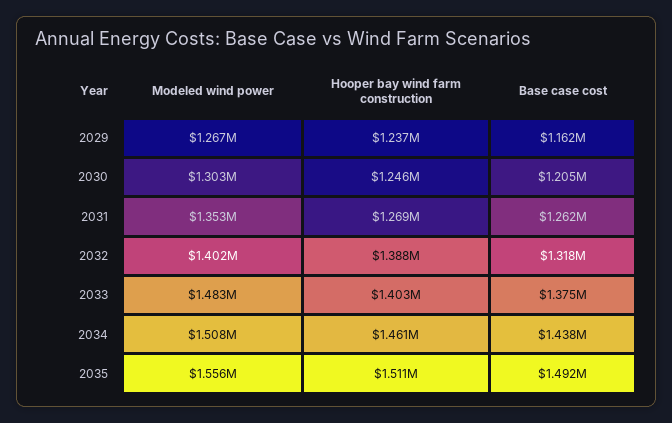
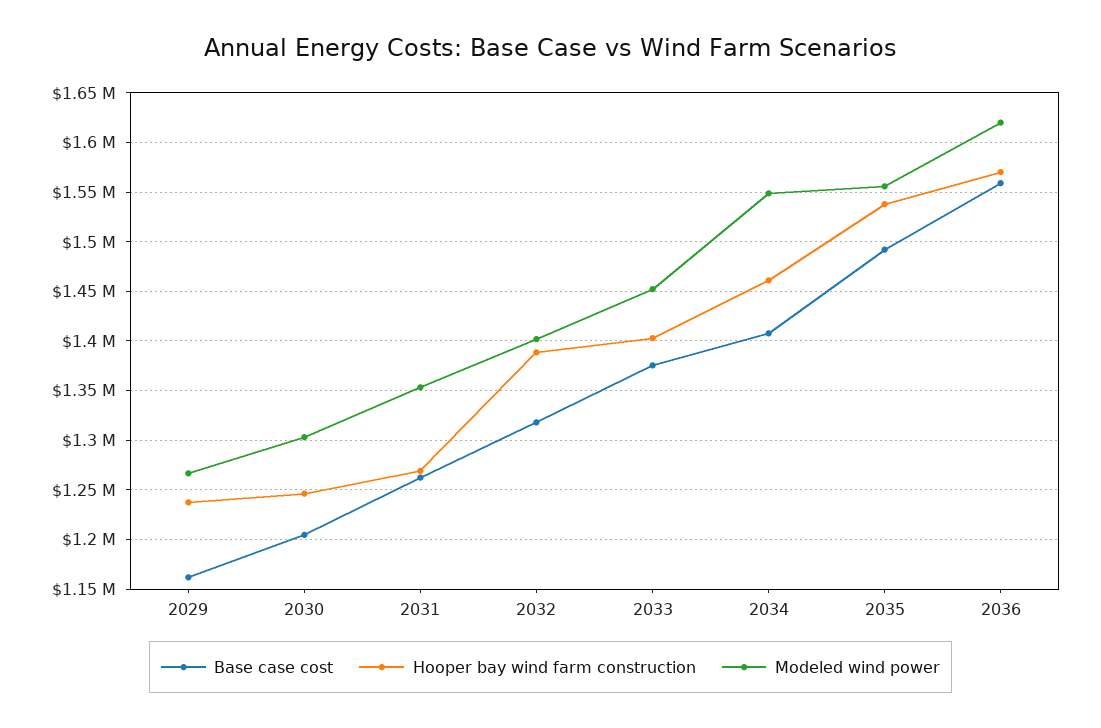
Modeled wind power, 2033: 1483000 -> 1450000
Modeled wind power, 2034: 1508000 -> 1550000
Base case cost, 2034: 1438000 -> 1410000
Hooper bay wind farm construction, 2035: 1511000 -> 1540000
Base case cost, 2036: none -> 1560000
Hooper bay wind farm construction, 2036: none -> 1570000
Modeled wind power, 2036: none -> 1620000

